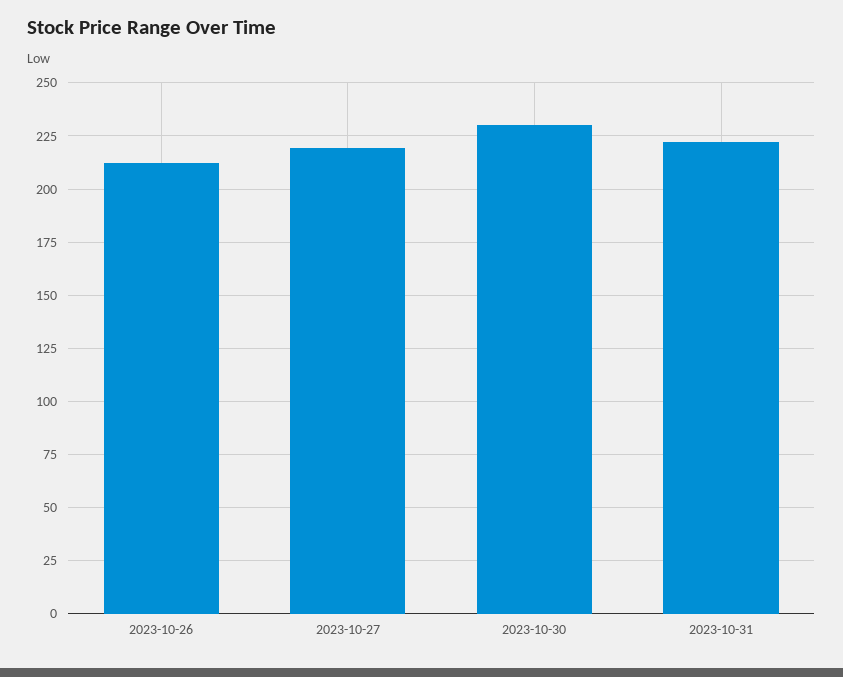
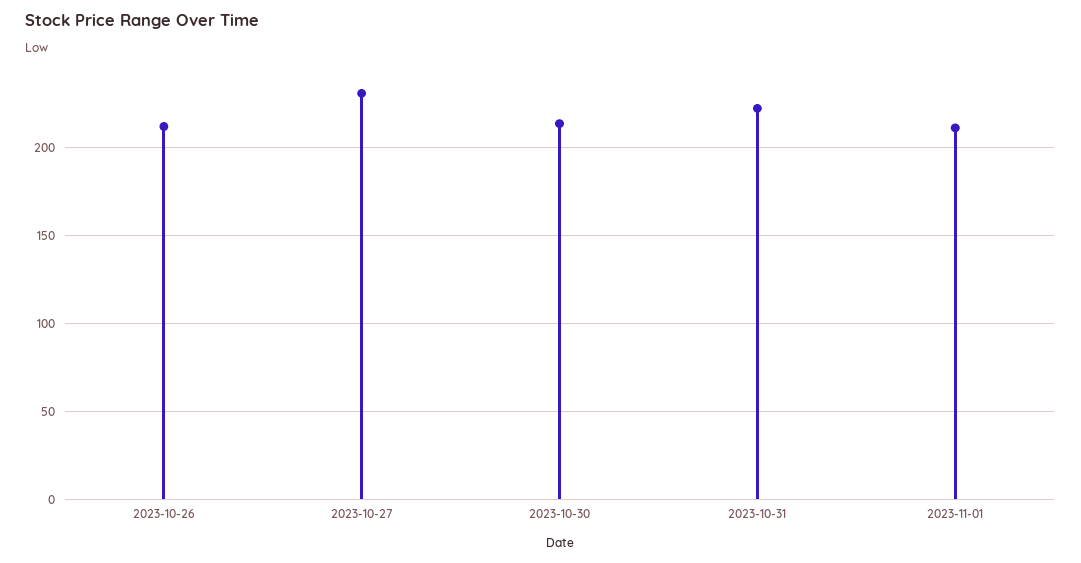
2023-10-27: 220 -> 230
2023-10-30: 230 -> 215
2023-11-01: none -> 210

